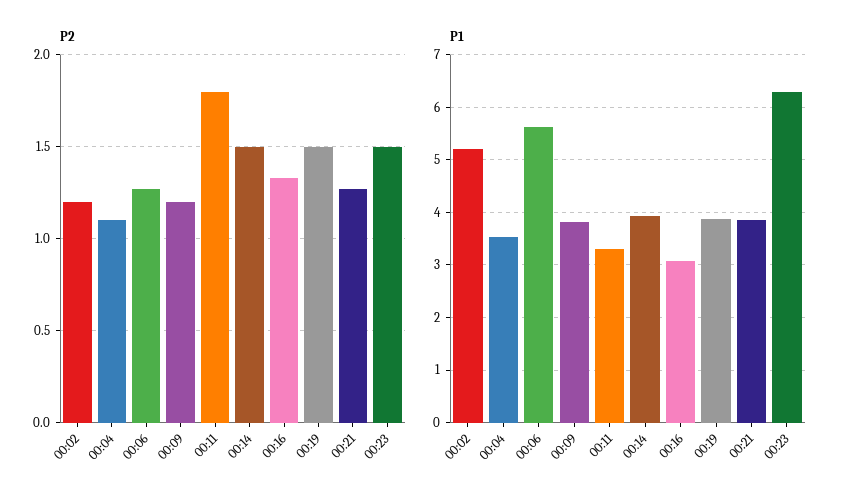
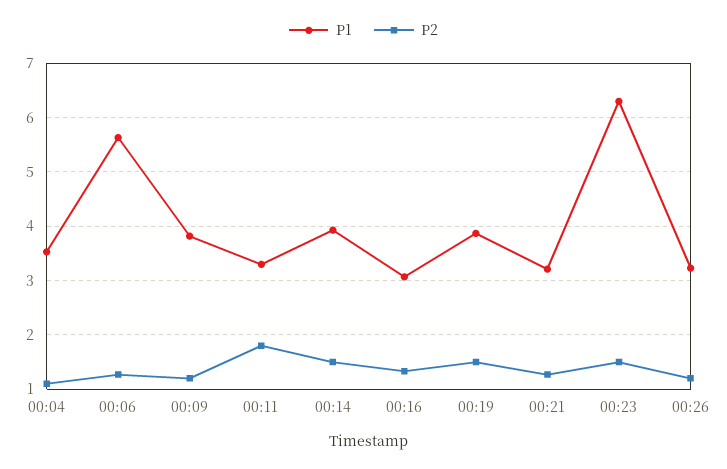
P2, 00:02: 1.2 -> none
P1, 00:02: 5.2 -> none
P1, 00:21: 3.8 -> 3.2
P1, 00:26: none -> 3.2
P2, 00:26: none -> 1.2

